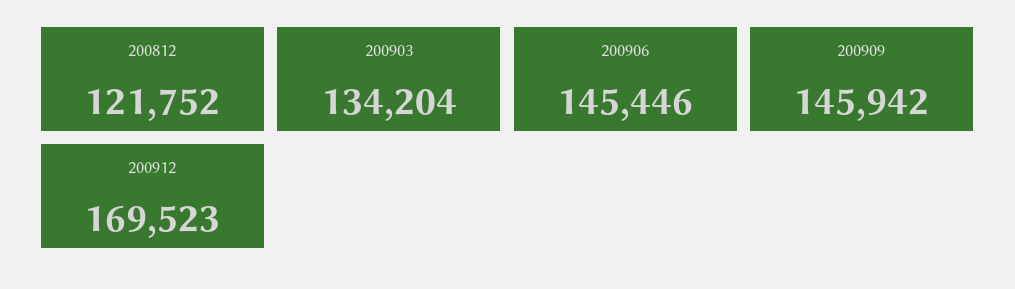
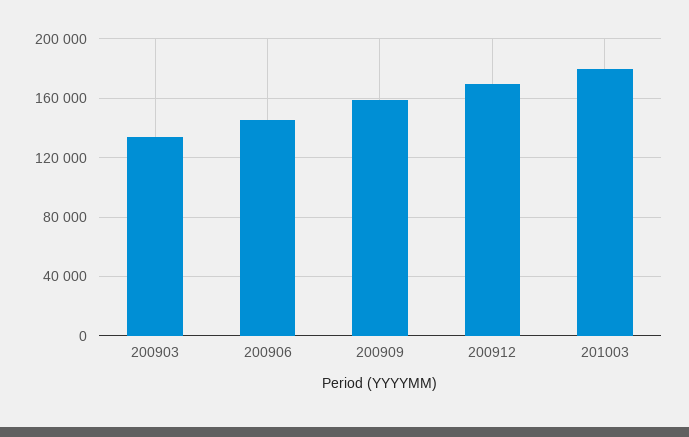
200812: 121752 -> none
200909: 145942 -> 160000
201003: none -> 180000

